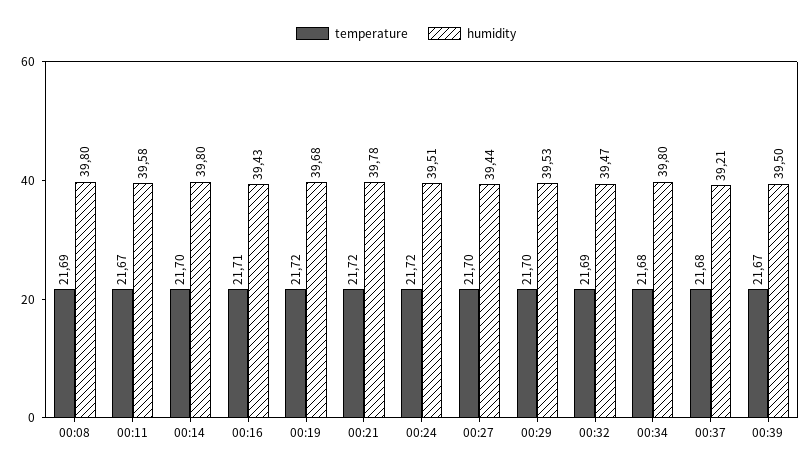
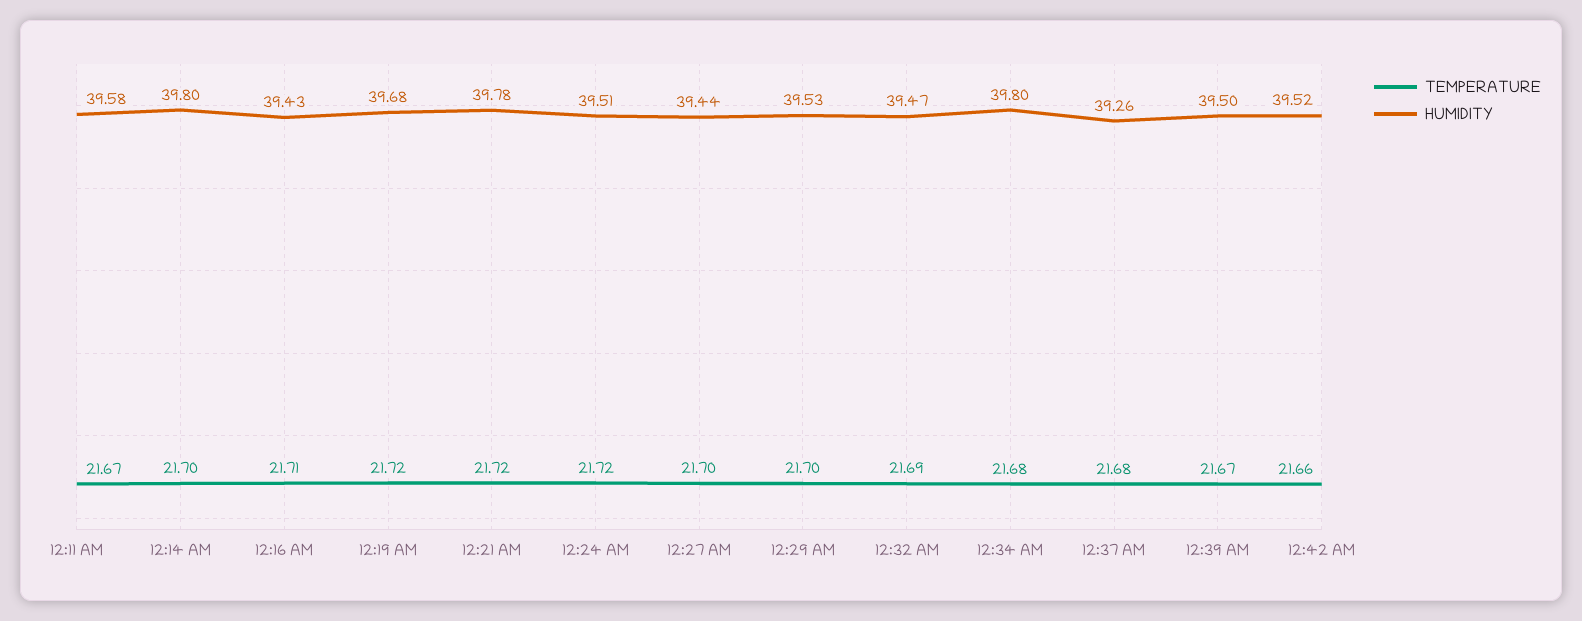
temperature, 00:08: 21.69 -> none
humidity, 00:08: 39.8 -> none
humidity, 00:37: 39.21 -> 39.26
temperature, 12:42 AM: none -> 21.66
humidity, 12:42 AM: none -> 39.52

